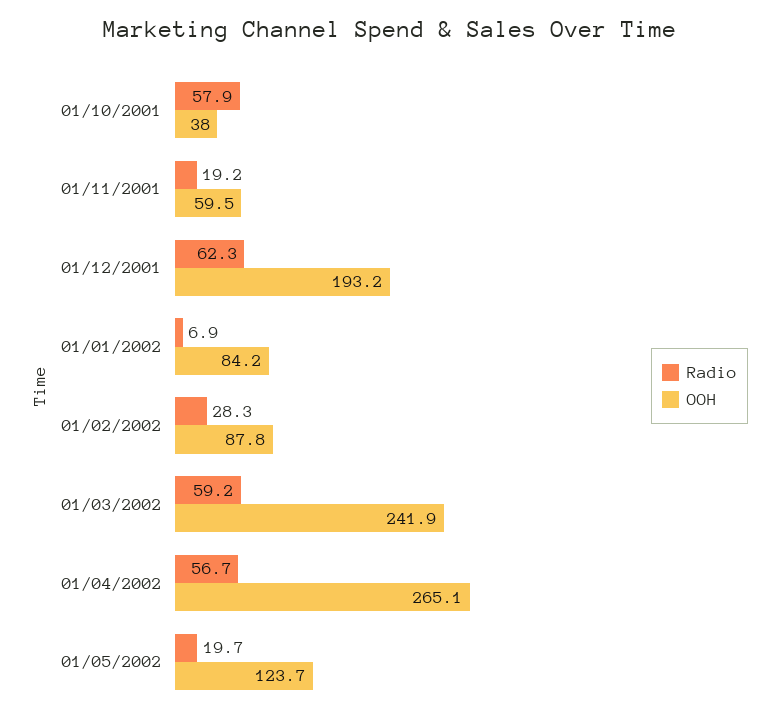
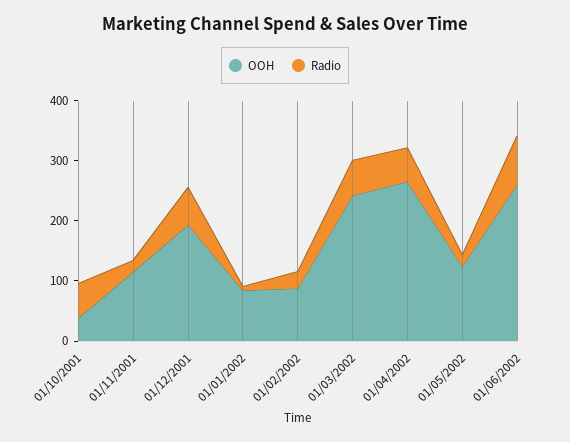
OOH, 01/11/2001: 59.5 -> 120
OOH, 01/06/2002: none -> 260
Radio, 01/06/2002: none -> 80

